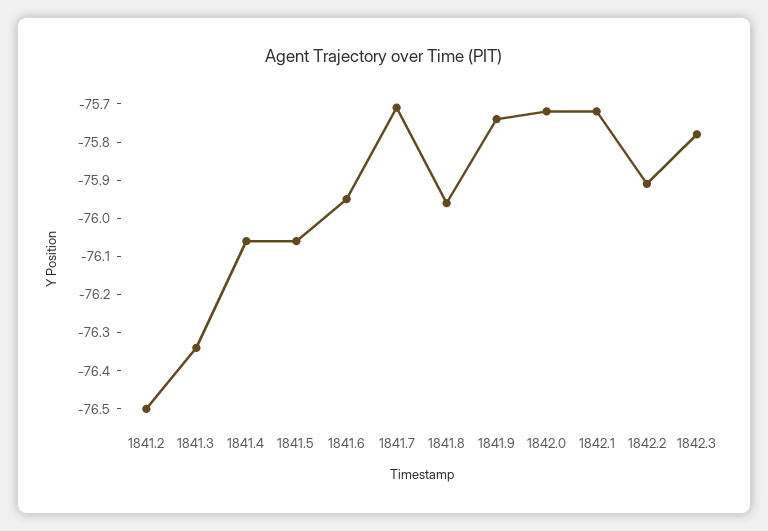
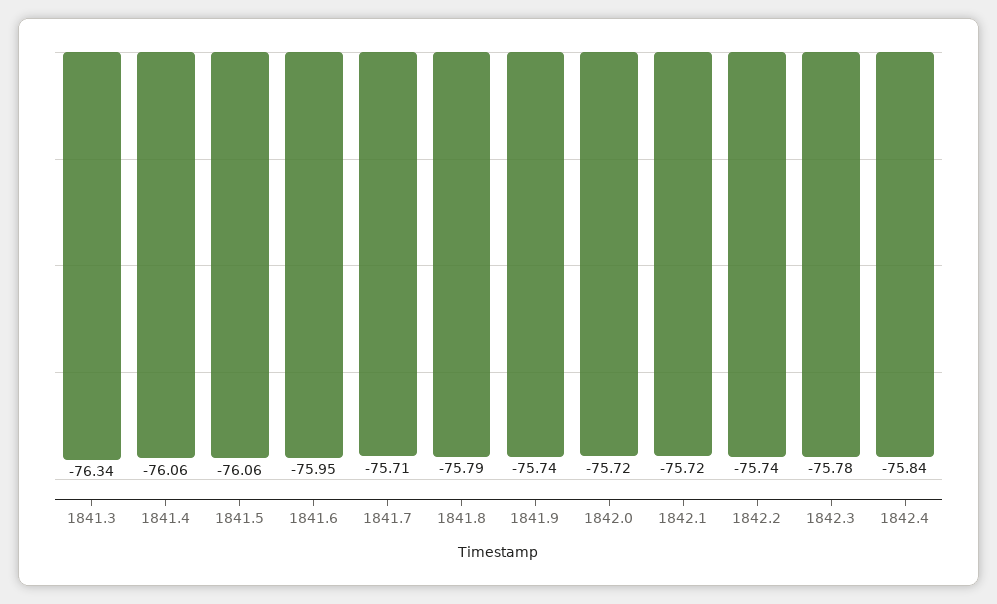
1841.2: -76.5 -> none
1841.8: -75.95 -> -75.79
1842.2: -75.9 -> -75.74
1842.4: none -> -75.84

